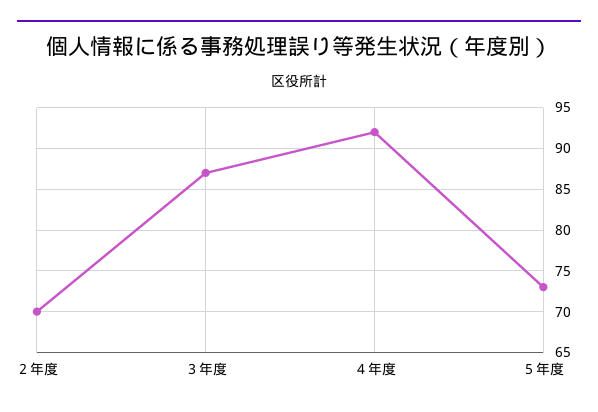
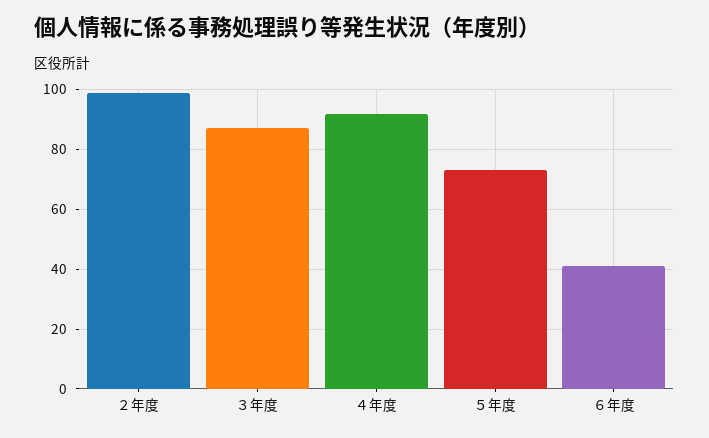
２年度: 70 -> 100
６年度: none -> 40

